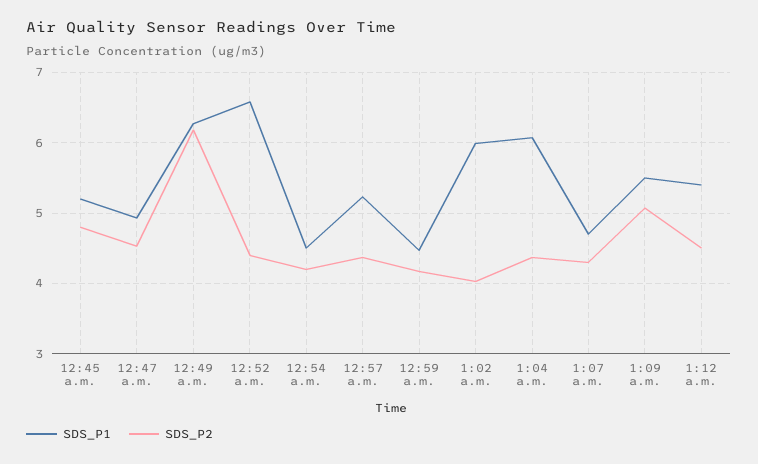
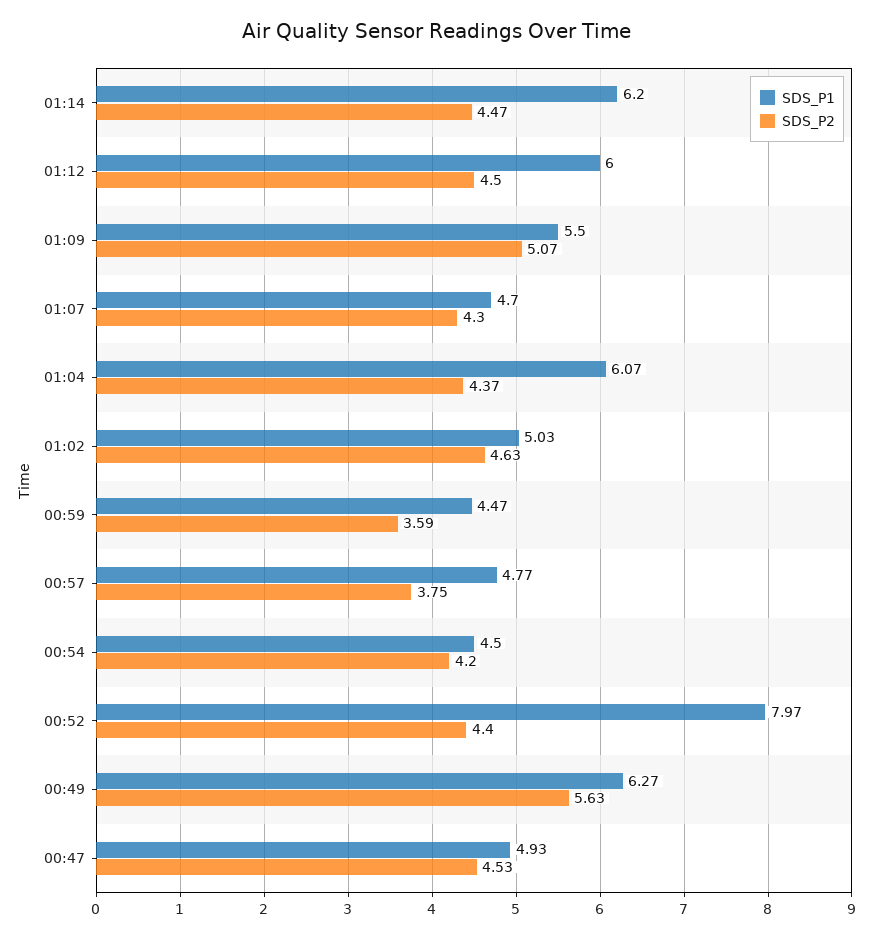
SDS_P1, 12:45 a.m.: 5.2 -> none
SDS_P2, 12:45 a.m.: 4.8 -> none
SDS_P2, 12:49 a.m.: 6.2 -> 5.63
SDS_P1, 12:52 a.m.: 6.6 -> 7.97
SDS_P1, 12:57 a.m.: 5.2 -> 4.77
SDS_P2, 12:57 a.m.: 4.4 -> 3.75
SDS_P2, 12:59 a.m.: 4.2 -> 3.59
SDS_P1, 1:02 a.m.: 6 -> 5.03
SDS_P2, 1:02 a.m.: 4 -> 4.63
SDS_P1, 1:12 a.m.: 5.4 -> 6
SDS_P1, 01:14: none -> 6.2
SDS_P2, 01:14: none -> 4.47

